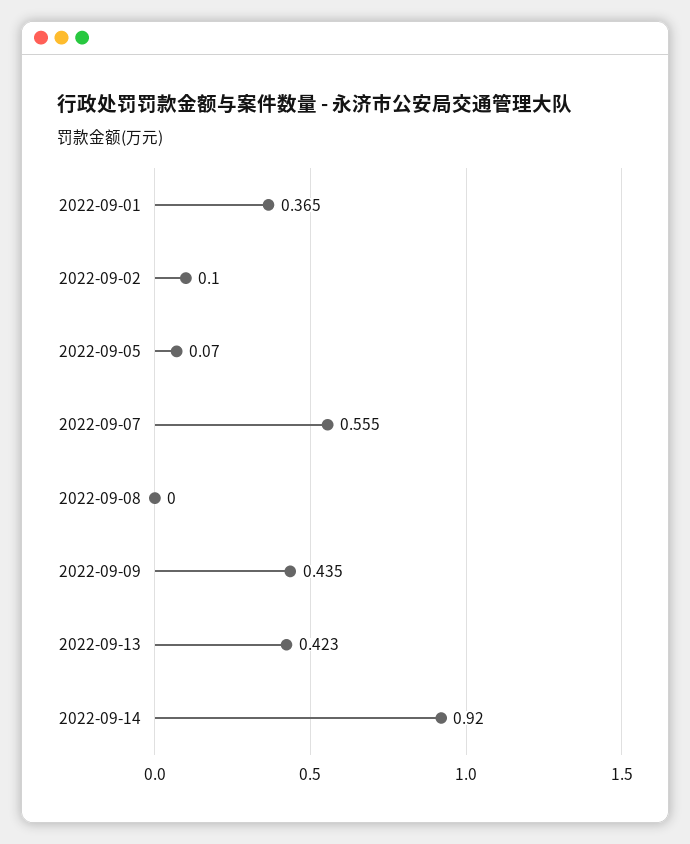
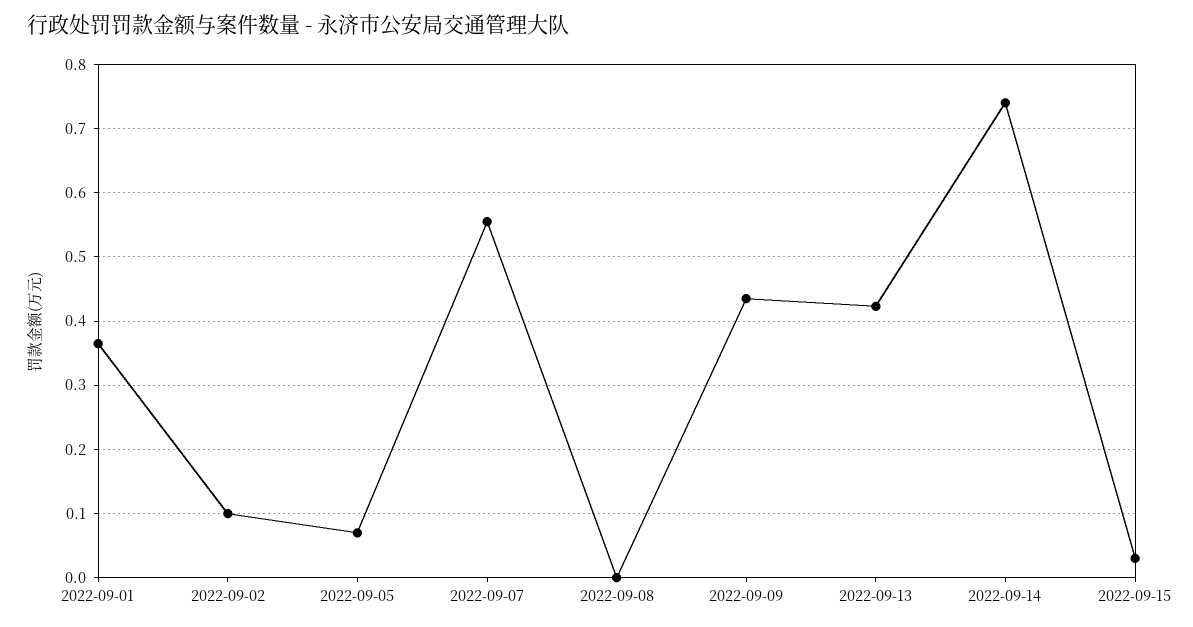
2022-09-14: 0.92 -> 0.74
2022-09-15: none -> 0.03

